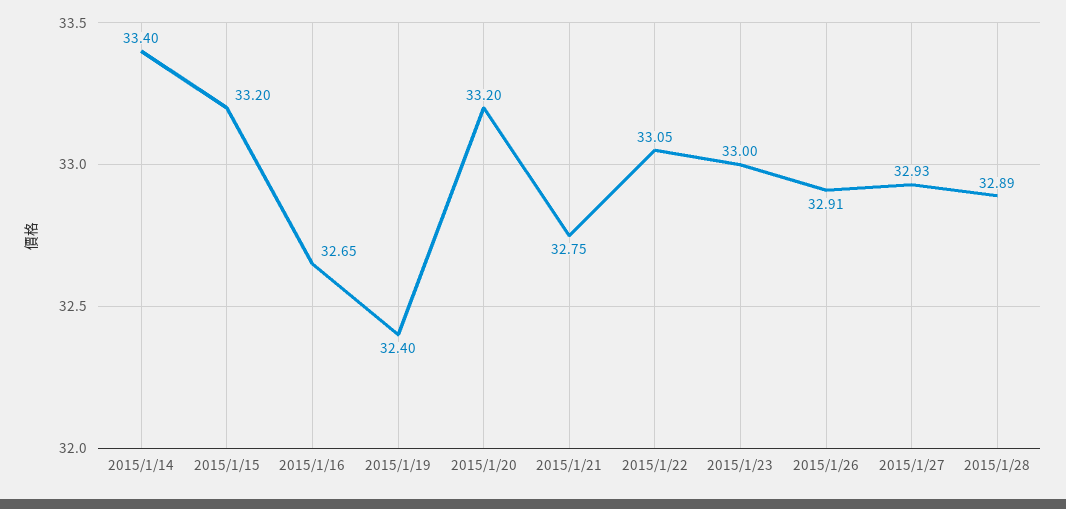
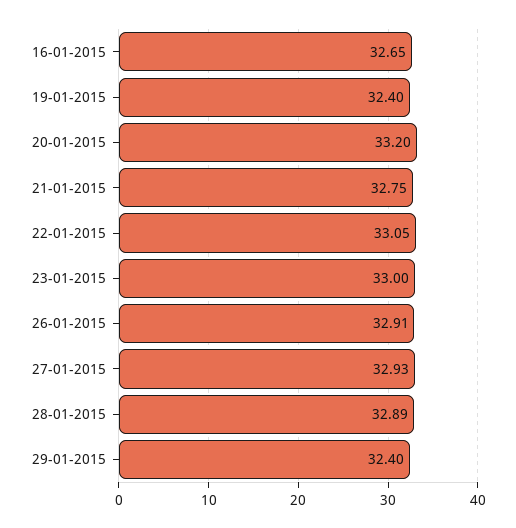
2015/1/14: 33.4 -> none
2015/1/15: 33.2 -> none
29-01-2015: none -> 32.4

